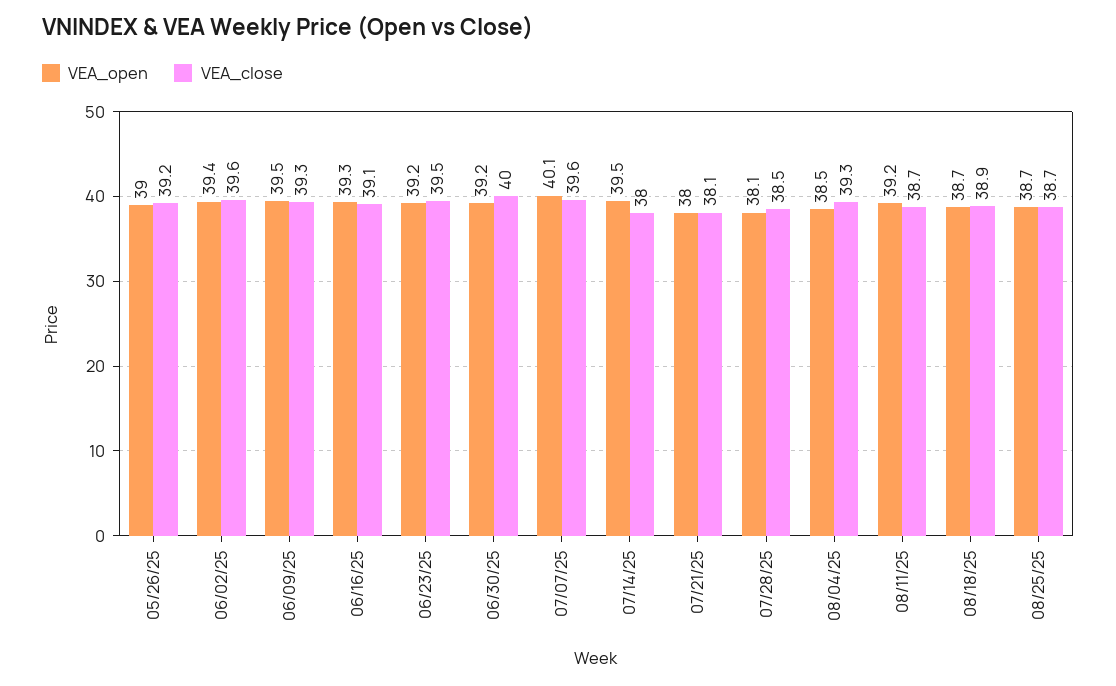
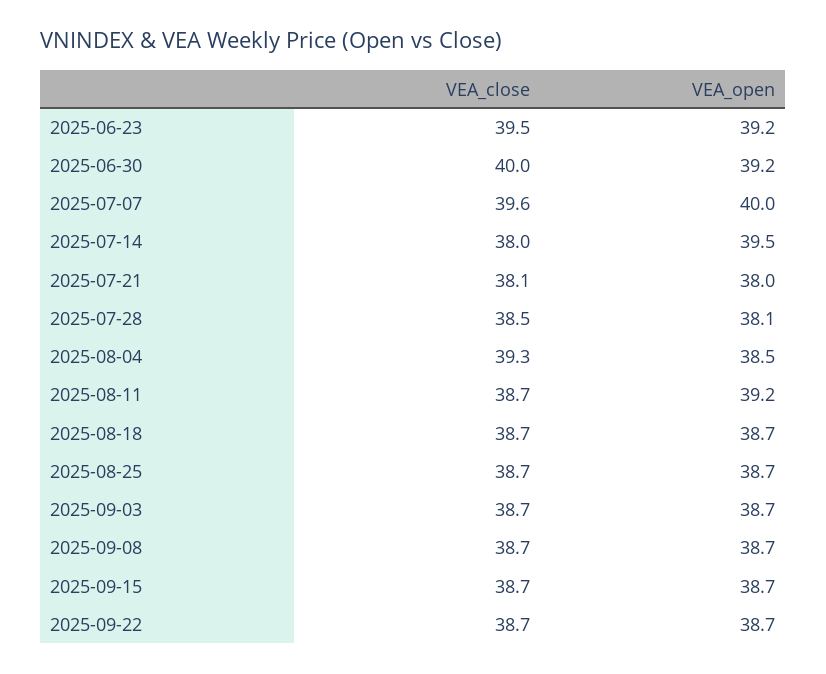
VEA_open, 05/26/25: 39 -> none
VEA_close, 05/26/25: 39.2 -> none
VEA_open, 06/02/25: 39.4 -> none
VEA_close, 06/02/25: 39.6 -> none
VEA_open, 06/09/25: 39.5 -> none
VEA_close, 06/09/25: 39.3 -> none
VEA_open, 06/16/25: 39.3 -> none
VEA_close, 06/16/25: 39.1 -> none
VEA_open, 07/07/25: 40.1 -> 40
VEA_close, 08/18/25: 38.9 -> 38.7
VEA_close, 2025-09-03: none -> 38.7
VEA_open, 2025-09-03: none -> 38.7
VEA_close, 2025-09-08: none -> 38.7
VEA_open, 2025-09-08: none -> 38.7
VEA_close, 2025-09-15: none -> 38.7
VEA_open, 2025-09-15: none -> 38.7
VEA_close, 2025-09-22: none -> 38.7
VEA_open, 2025-09-22: none -> 38.7

